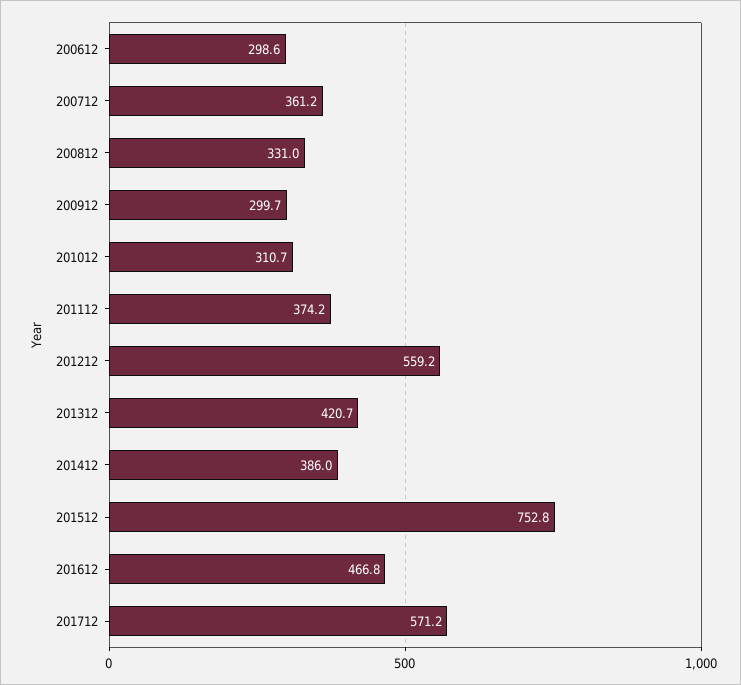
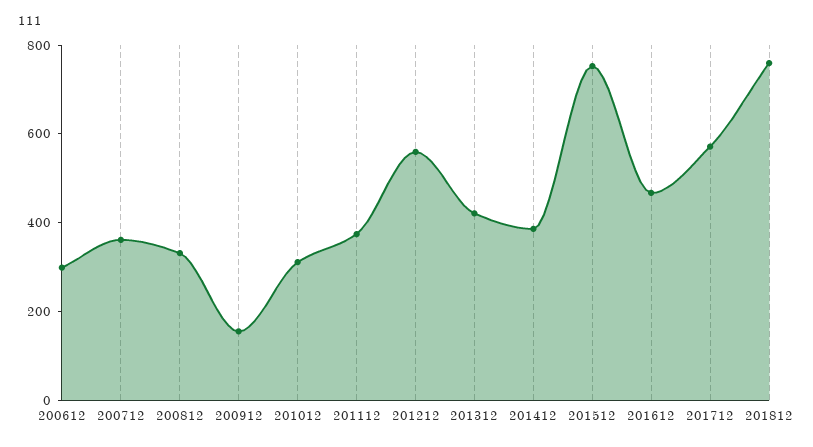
200912: 299.7 -> 150
201812: none -> 750

